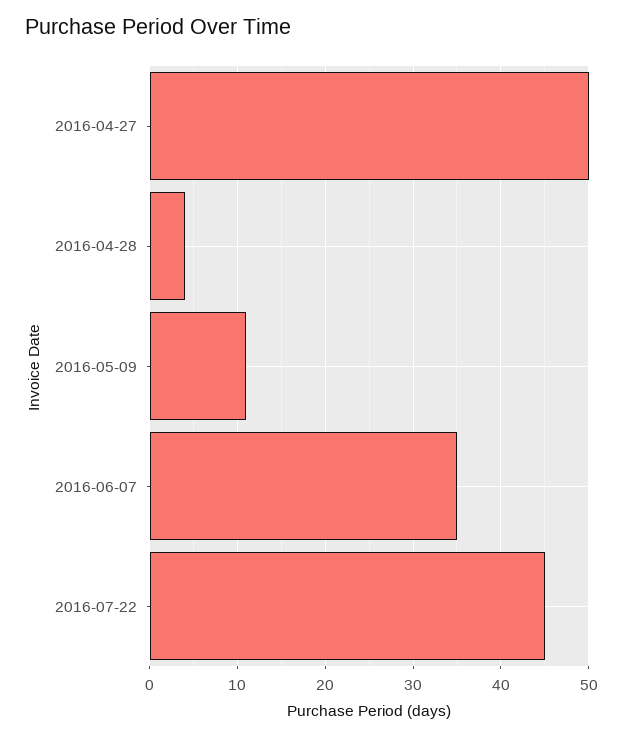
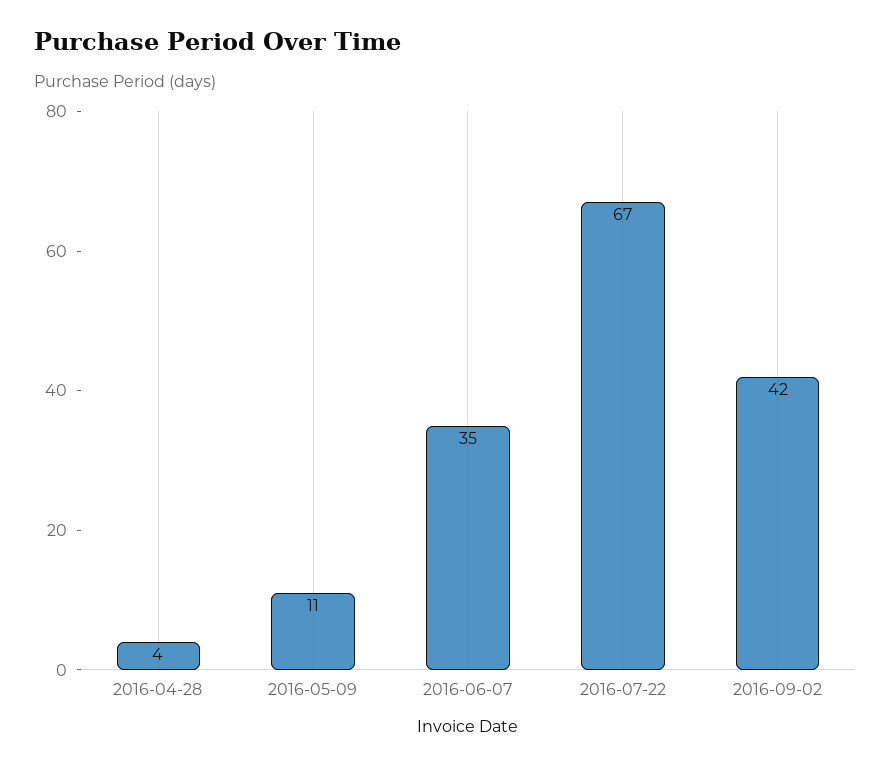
2016-04-27: 50 -> none
2016-07-22: 45 -> 67
2016-09-02: none -> 42

